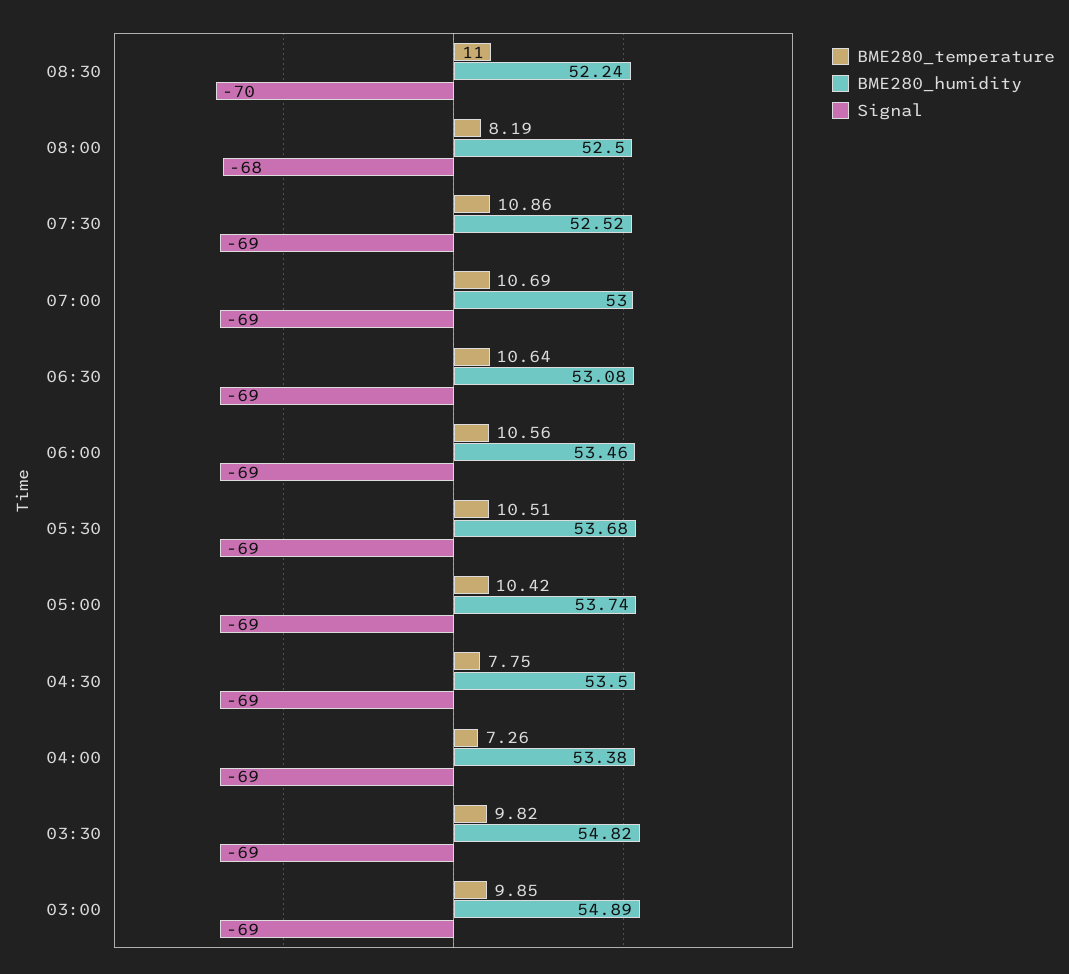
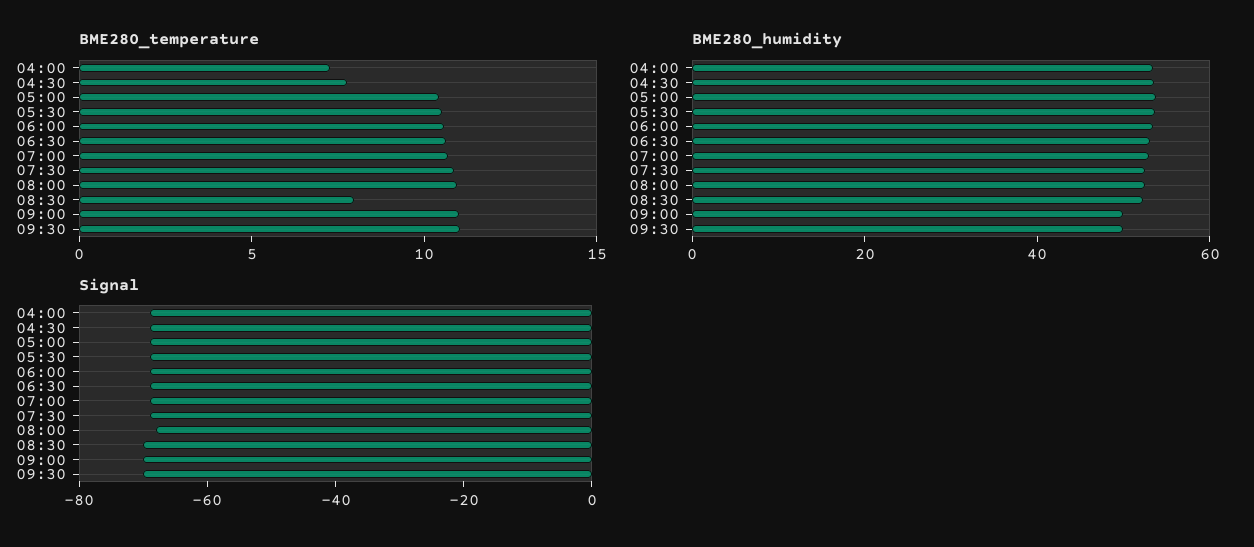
BME280_temperature, 08:30: 11 -> 8
BME280_temperature, 08:00: 8.19 -> 11
BME280_temperature, 03:30: 9.82 -> none
BME280_humidity, 03:30: 54.82 -> none
Signal, 03:30: -69 -> none
BME280_temperature, 03:00: 9.85 -> none
BME280_humidity, 03:00: 54.89 -> none
Signal, 03:00: -69 -> none
BME280_temperature, 09:00: none -> 11
BME280_temperature, 09:30: none -> 11
BME280_humidity, 09:00: none -> 50
BME280_humidity, 09:30: none -> 50
Signal, 09:00: none -> -70
Signal, 09:30: none -> -70

